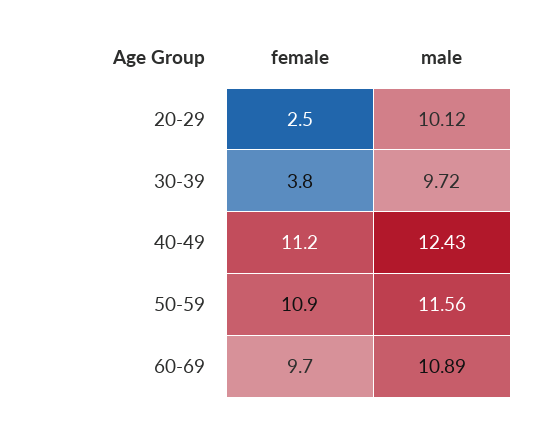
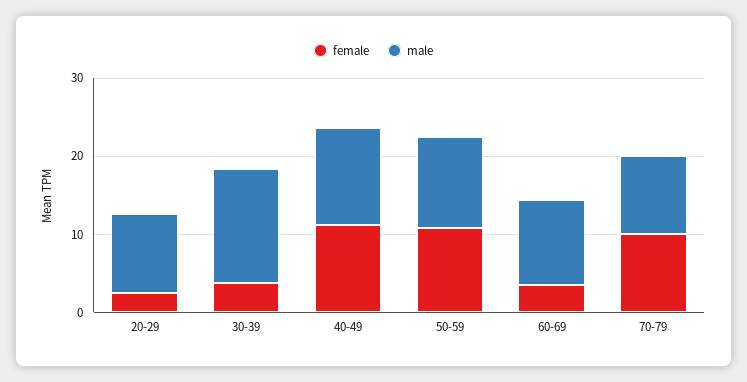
male, 30-39: 9.72 -> 14
female, 60-69: 9.7 -> 4
female, 70-79: none -> 10
male, 70-79: none -> 10

